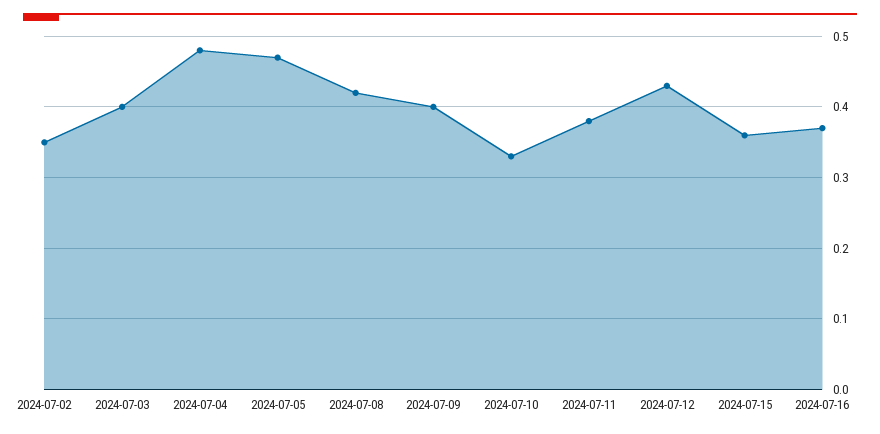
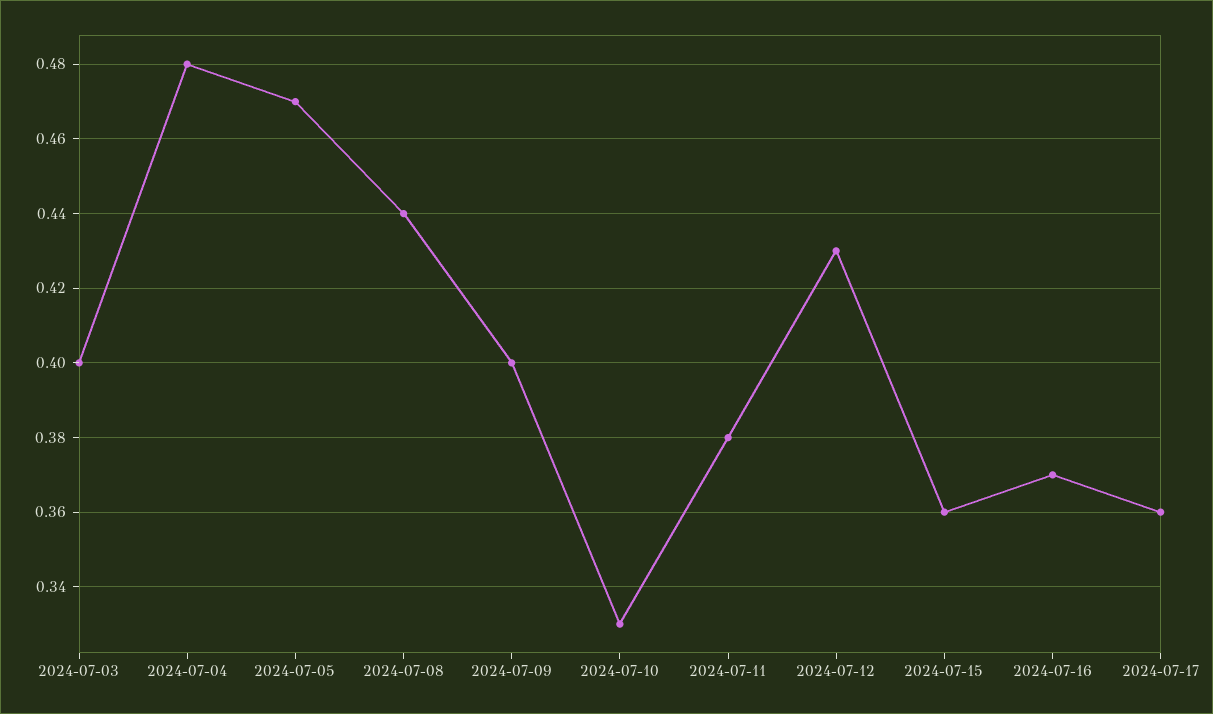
2024-07-02: 0.35 -> none
2024-07-08: 0.42 -> 0.44
2024-07-17: none -> 0.36

